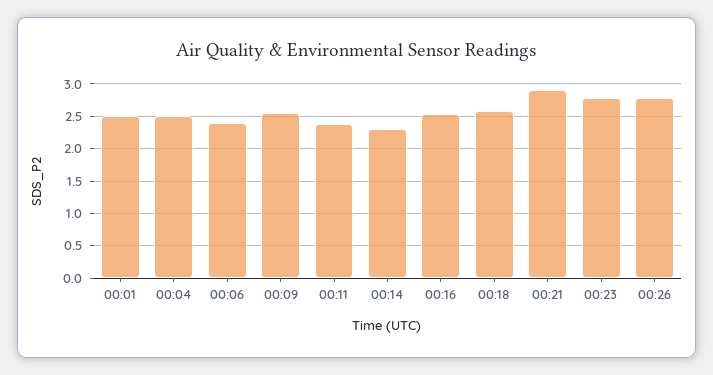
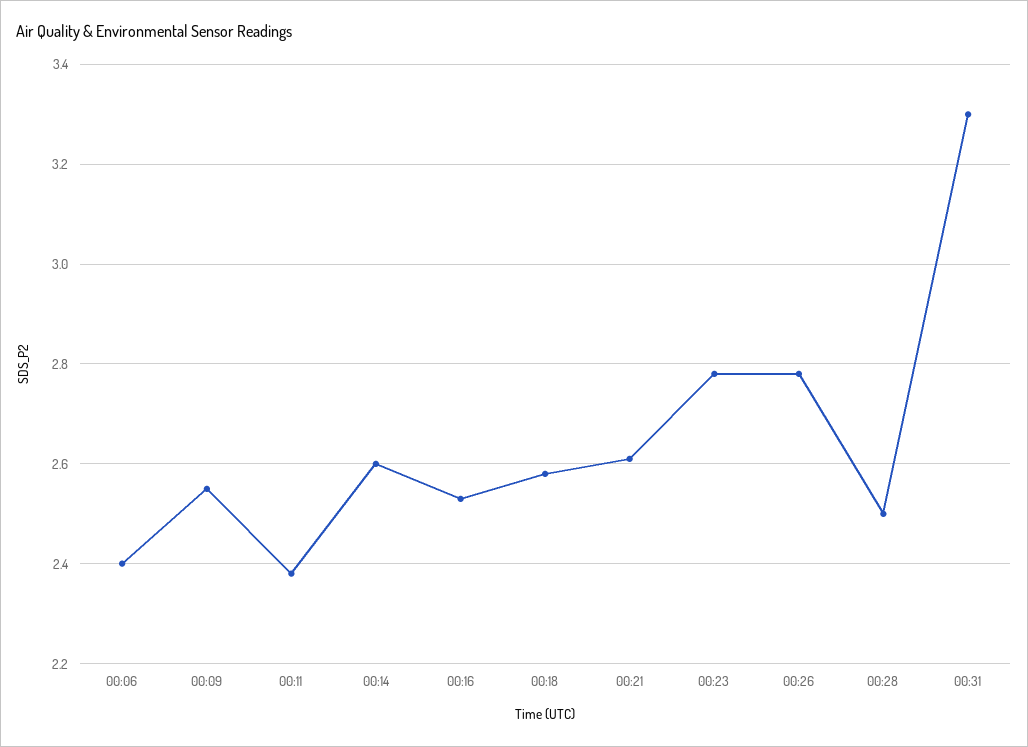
00:01: 2.5 -> none
00:04: 2.5 -> none
00:14: 2.3 -> 2.6
00:21: 2.9 -> 2.6
00:28: none -> 2.5
00:31: none -> 3.3

